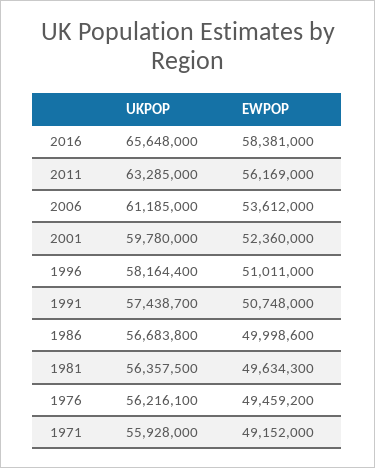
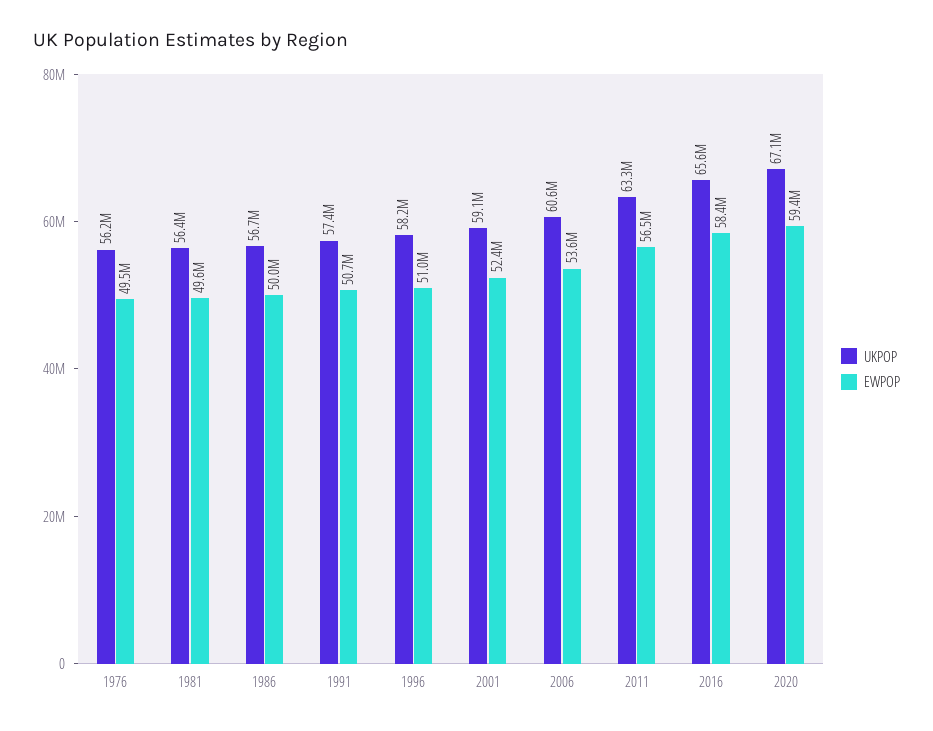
EWPOP, 2011: 56169000 -> 56500000
UKPOP, 2006: 61185000 -> 60600000
UKPOP, 2001: 59780000 -> 59100000
UKPOP, 1971: 55928000 -> none
EWPOP, 1971: 49152000 -> none
UKPOP, 2020: none -> 67100000
EWPOP, 2020: none -> 59400000

